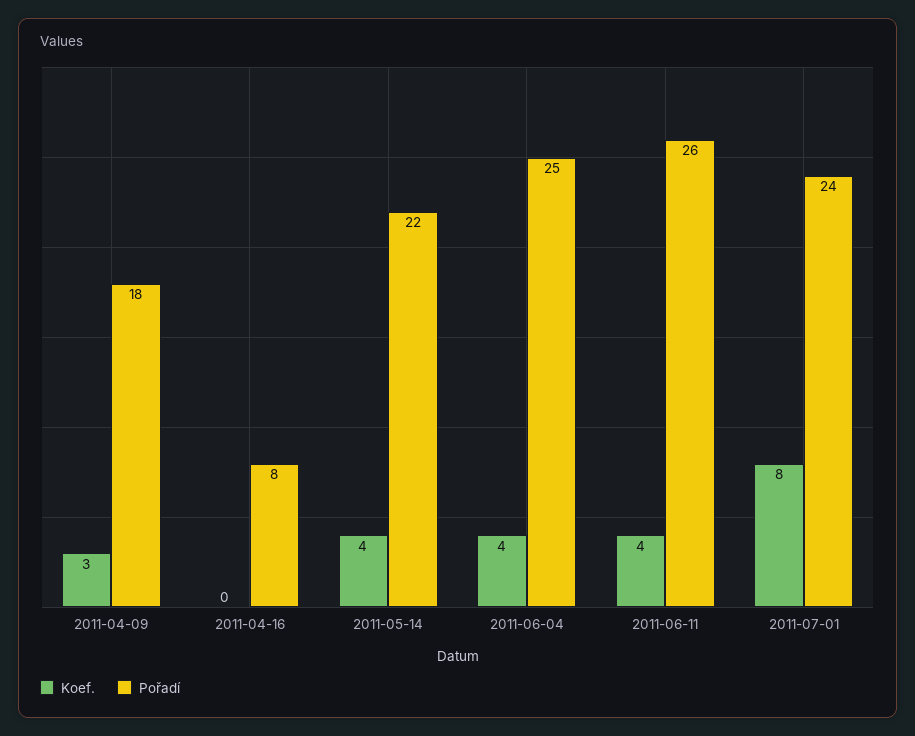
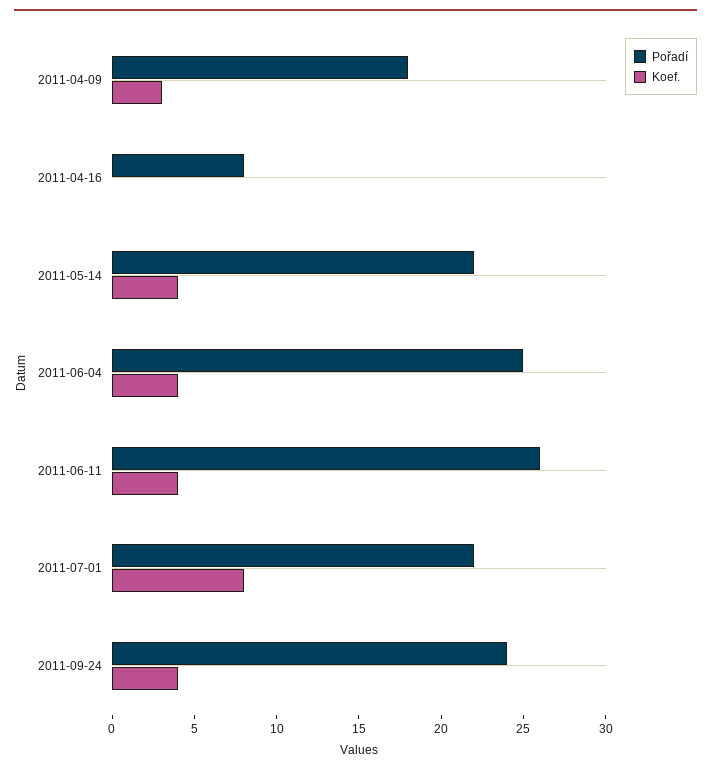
Pořadí, 2011-07-01: 24 -> 22
Pořadí, 2011-09-24: none -> 24
Koef., 2011-09-24: none -> 4

